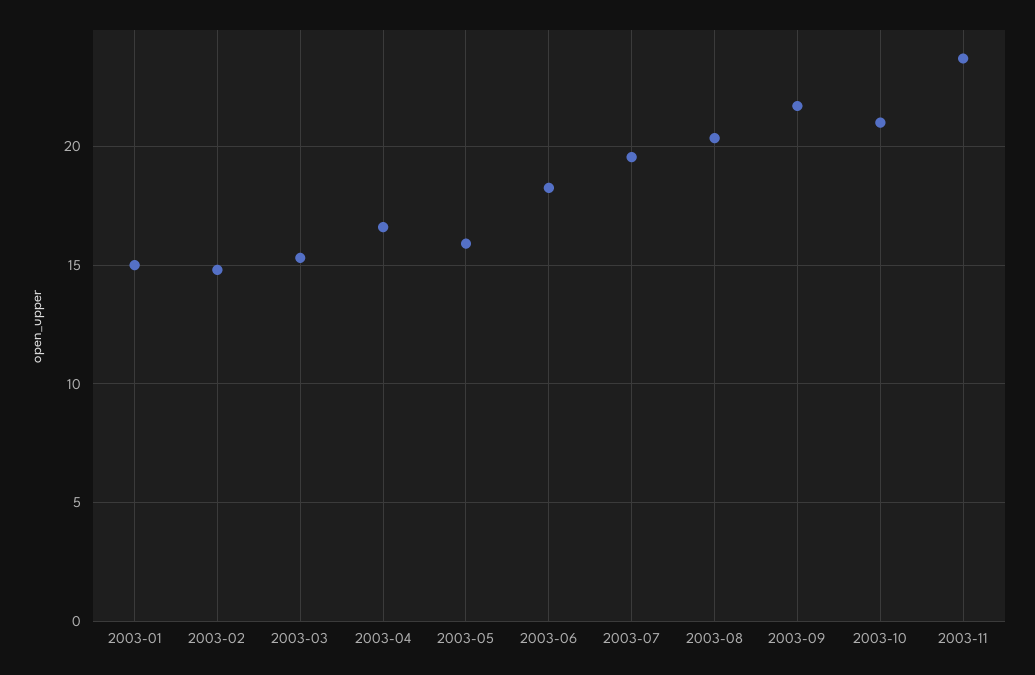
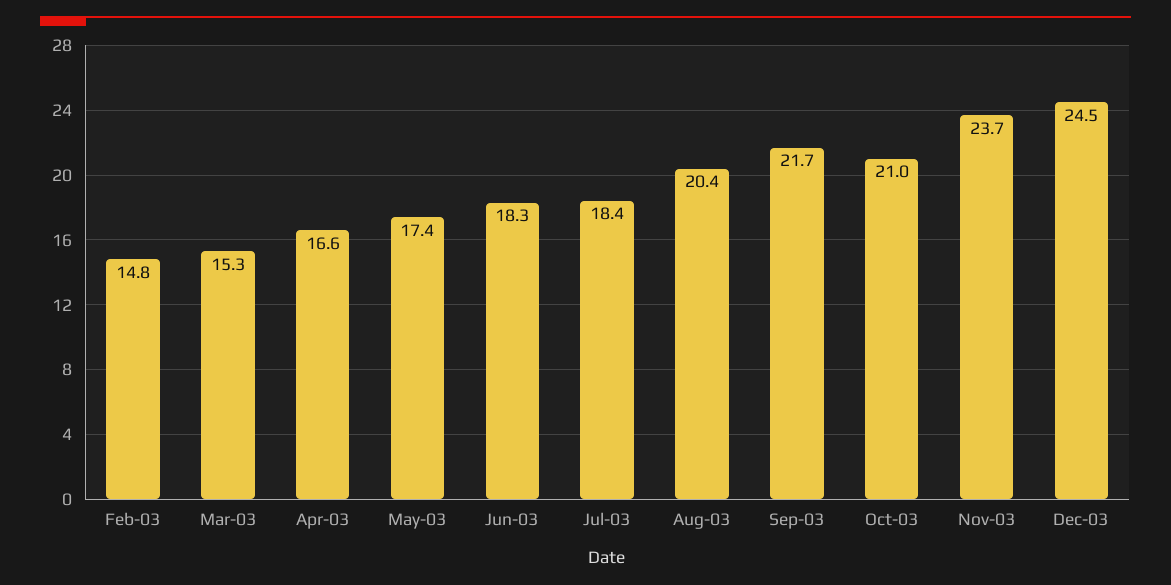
2003-01: 15 -> none
2003-05: 16 -> 17.4
2003-07: 19.5 -> 18.4
Dec-03: none -> 24.5

